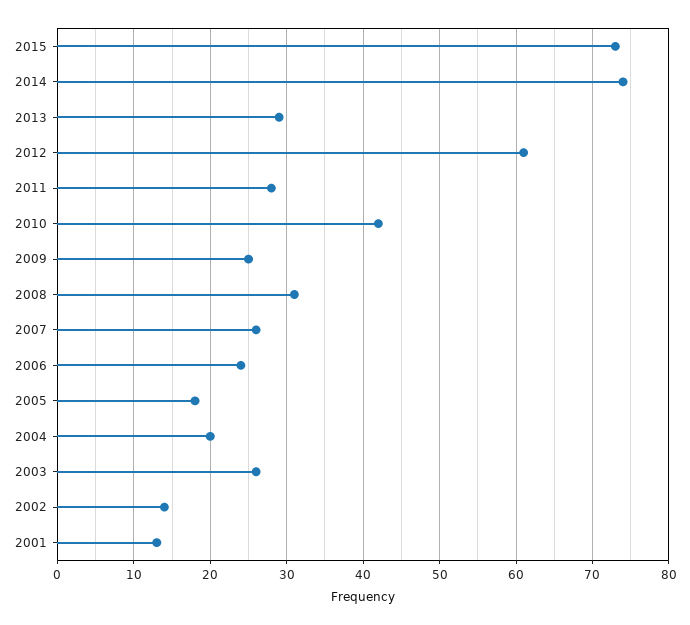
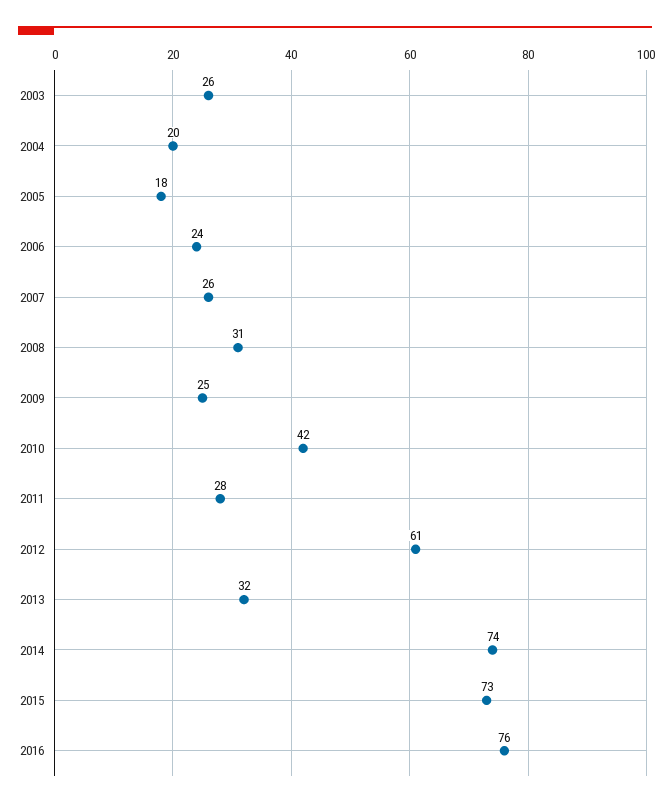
2013: 29 -> 32
2002: 14 -> none
2001: 13 -> none
2016: none -> 76

